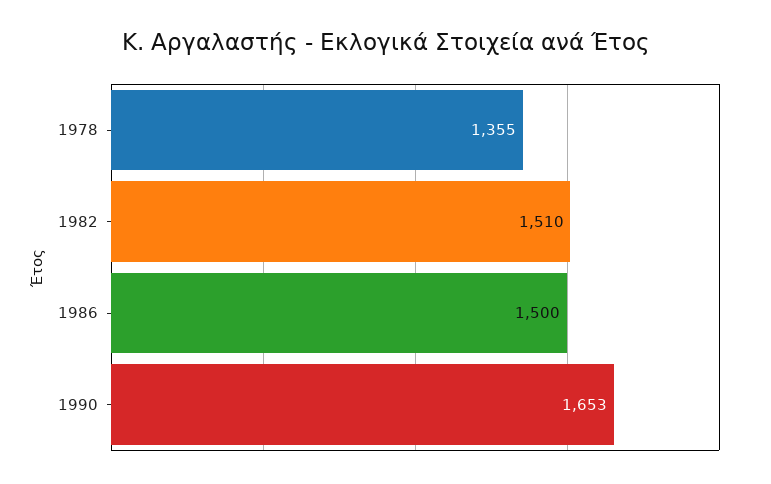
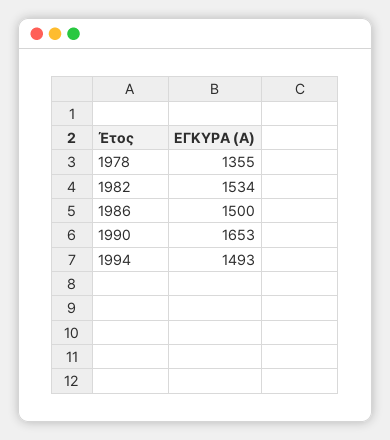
1982: 1510 -> 1534
1994: none -> 1493

